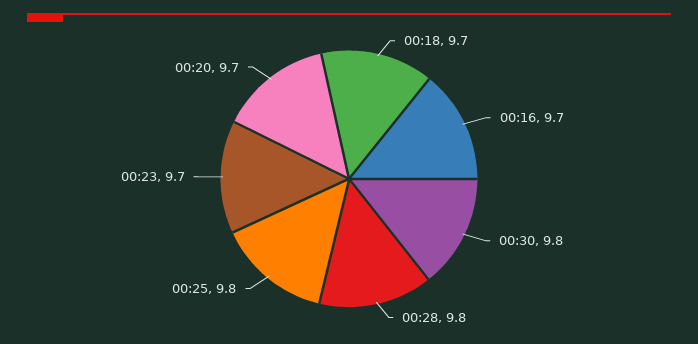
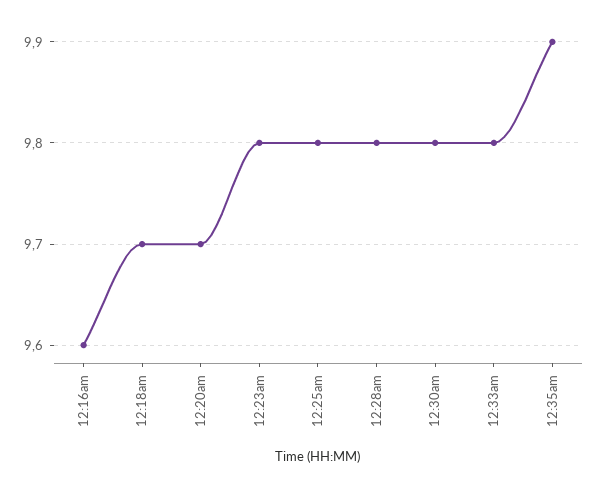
00:16: 9.7 -> 9.6
00:23: 9.7 -> 9.8
12:33am: none -> 9.8
12:35am: none -> 9.9

